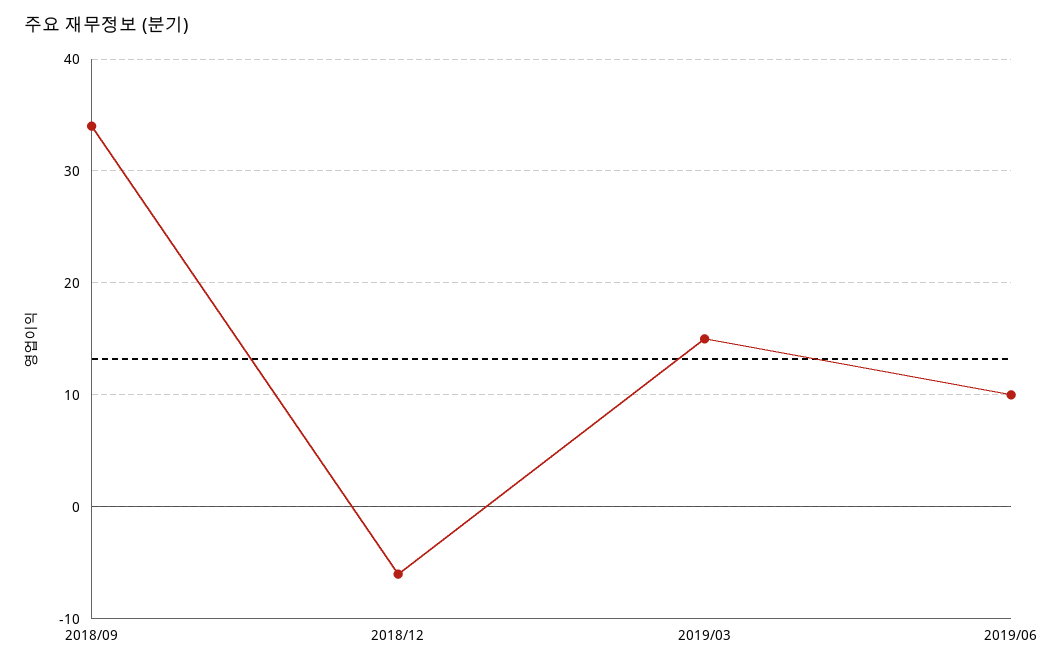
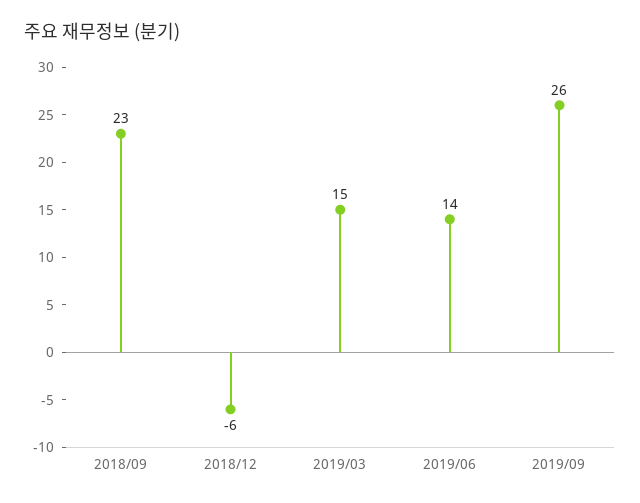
2018/09: 34 -> 23
2019/06: 10 -> 14
2019/09: none -> 26

